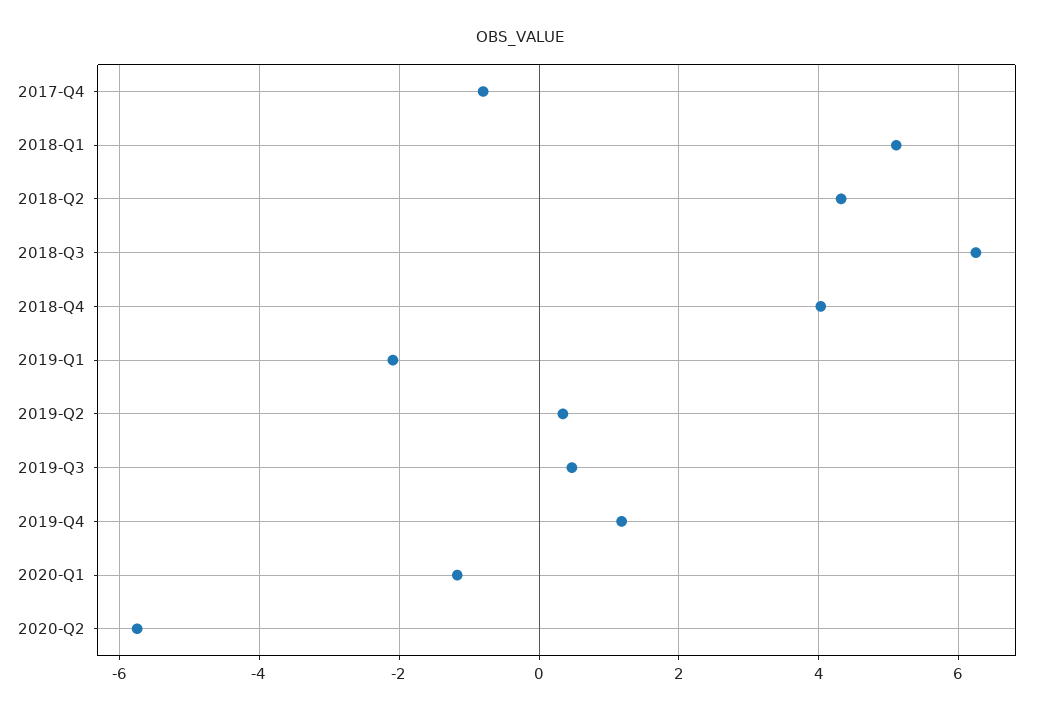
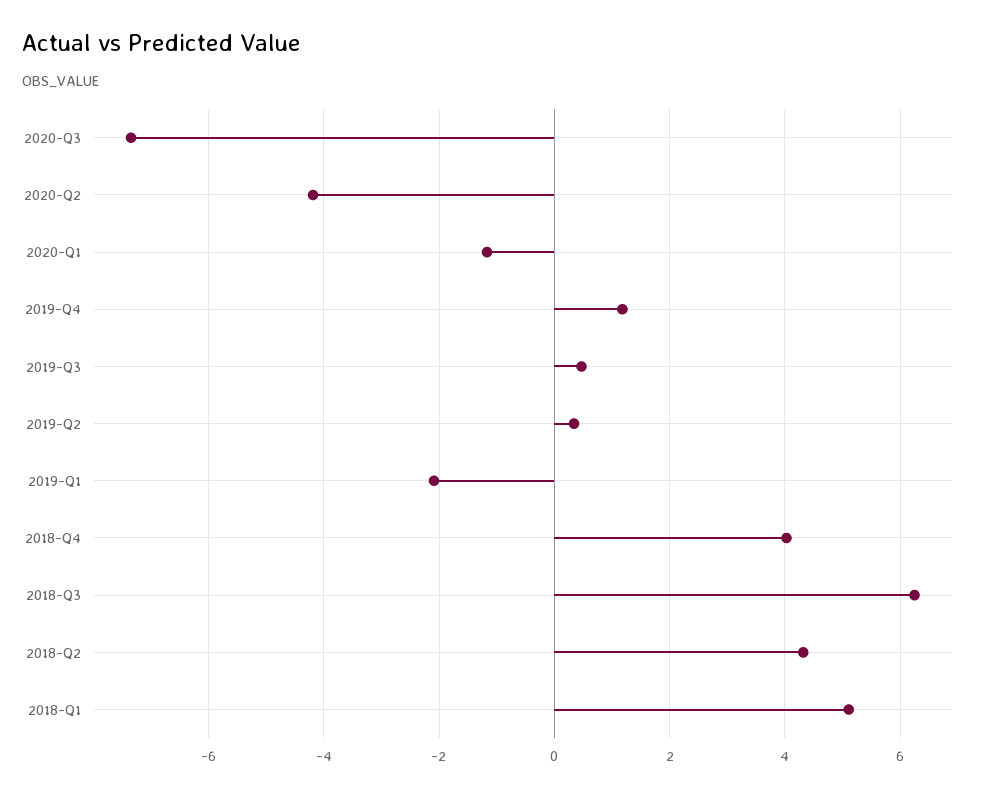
2017-Q4: -0.8 -> none
2020-Q2: -5.8 -> -4.2
2020-Q3: none -> -7.4

